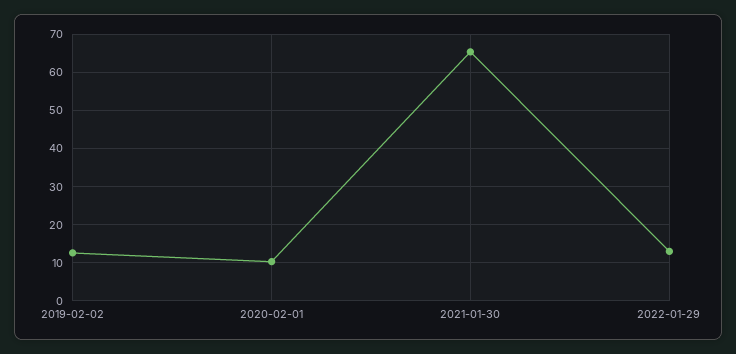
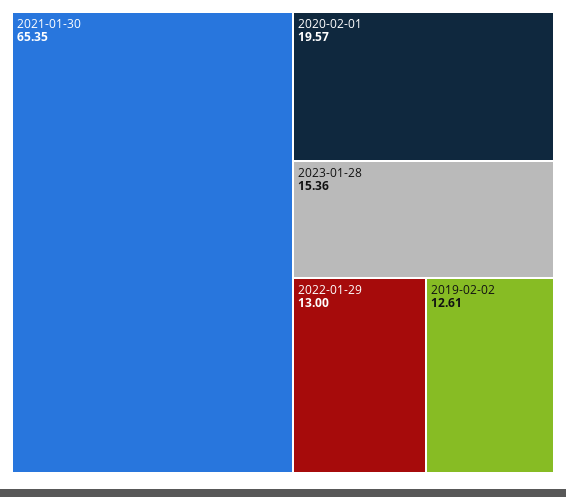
2020-02-01: 10 -> 19.57
2023-01-28: none -> 15.36

